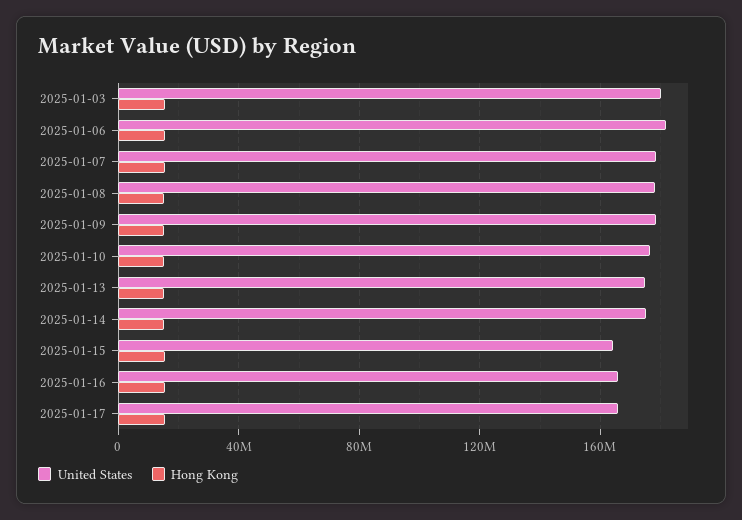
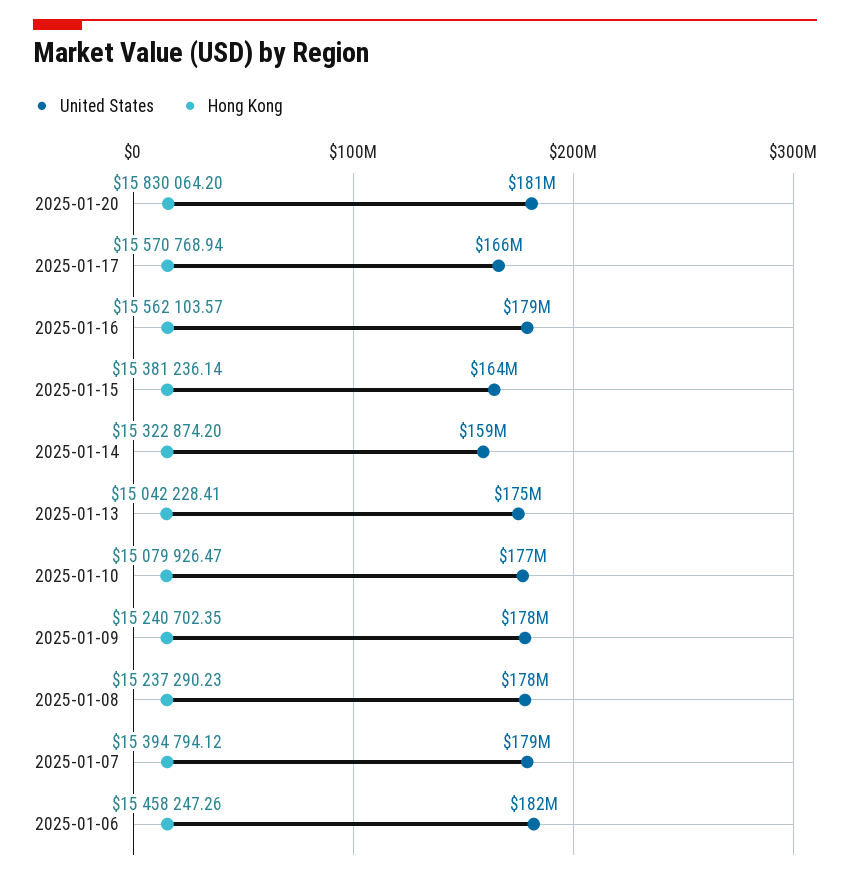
United States, 2025-01-03: 180000000 -> none
Hong Kong, 2025-01-03: 15000000 -> none
United States, 2025-01-14: 175000000 -> 159000000
United States, 2025-01-16: 165000000 -> 179000000
United States, 2025-01-20: none -> 181000000
Hong Kong, 2025-01-20: none -> 15830064.2

